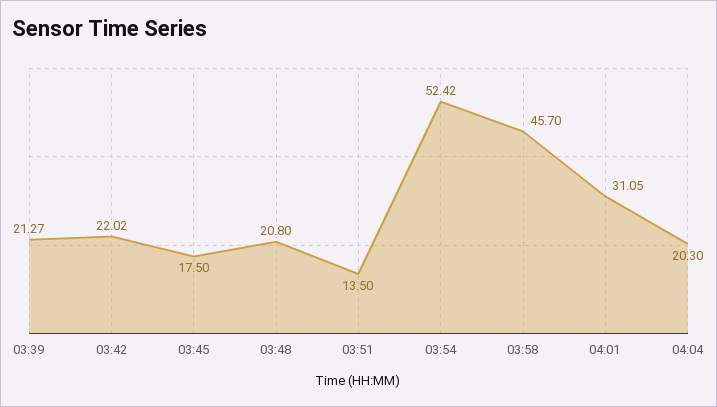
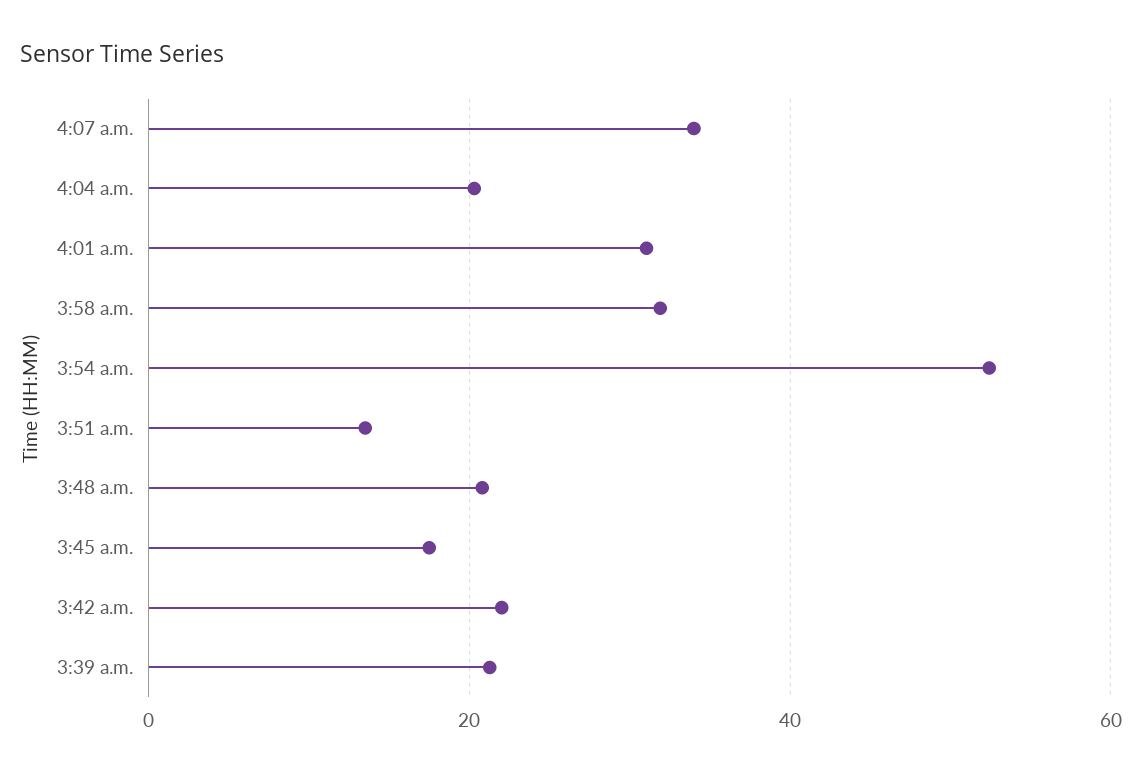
03:58: 45.7 -> 32
4:07 a.m.: none -> 34

